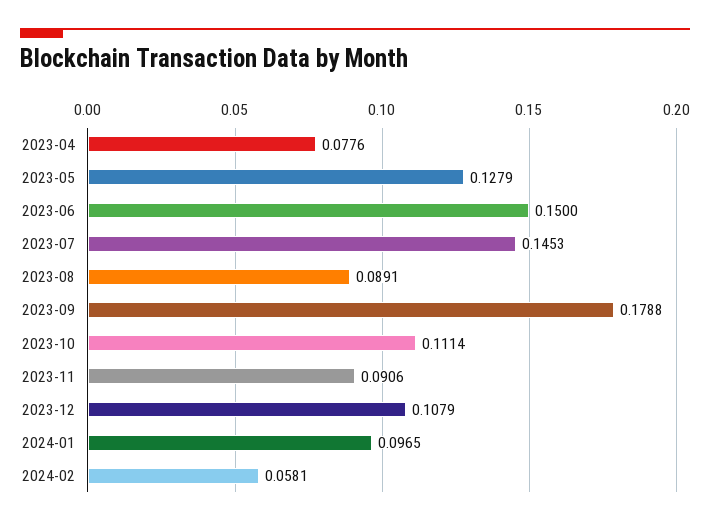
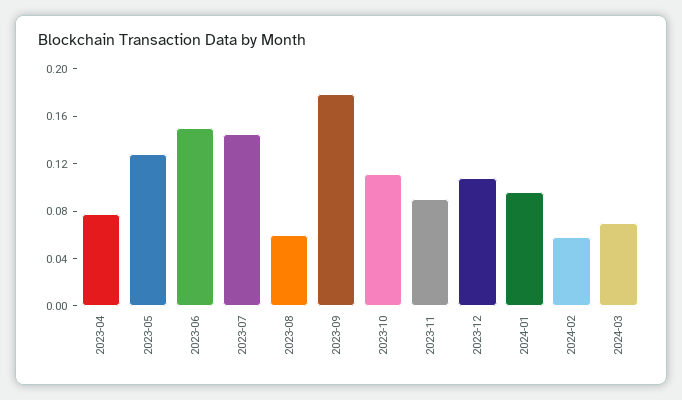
2023-08: 0.0891 -> 0.06
2024-03: none -> 0.07

